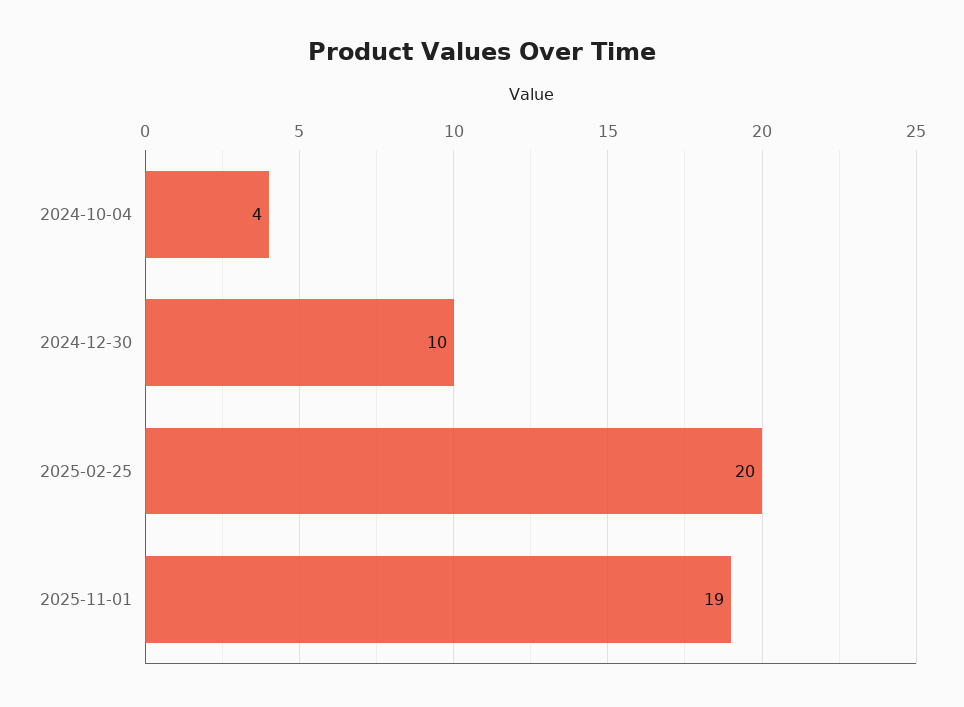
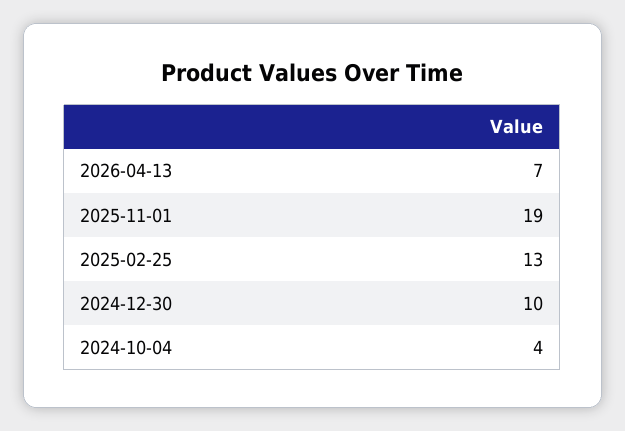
2025-02-25: 20 -> 13
2026-04-13: none -> 7

